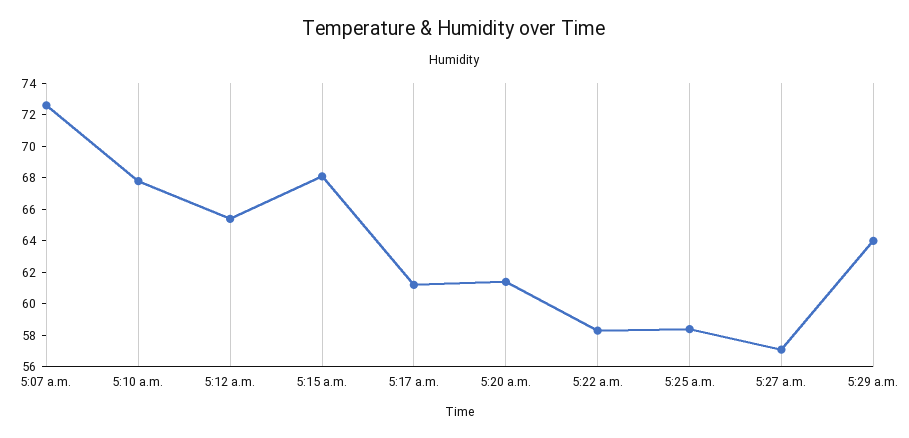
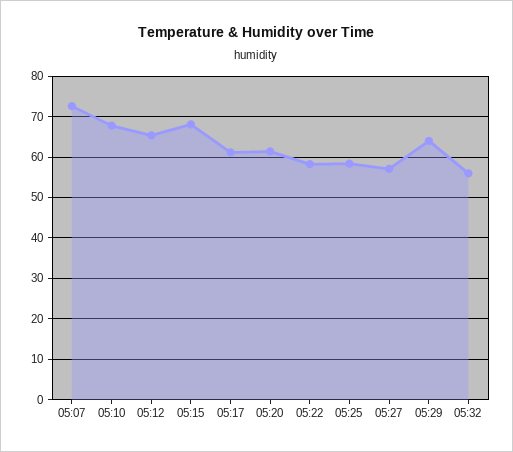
05:32: none -> 56

